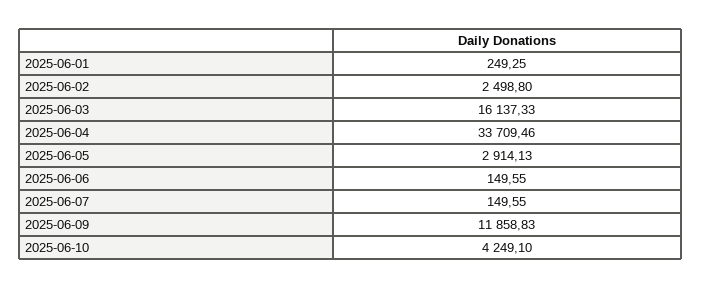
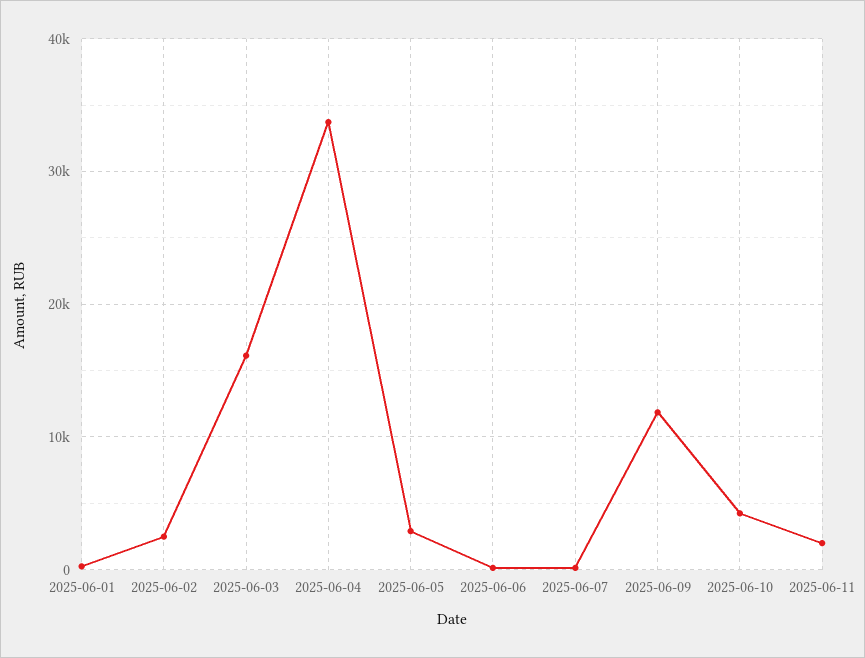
2025-06-11: none -> 2000

